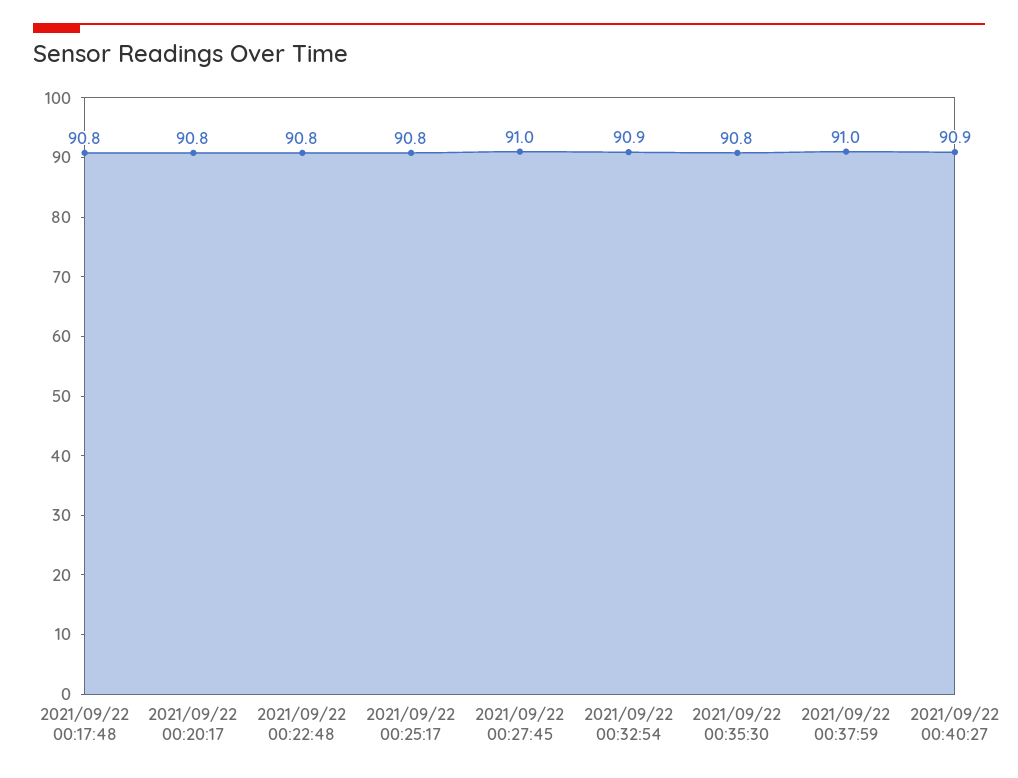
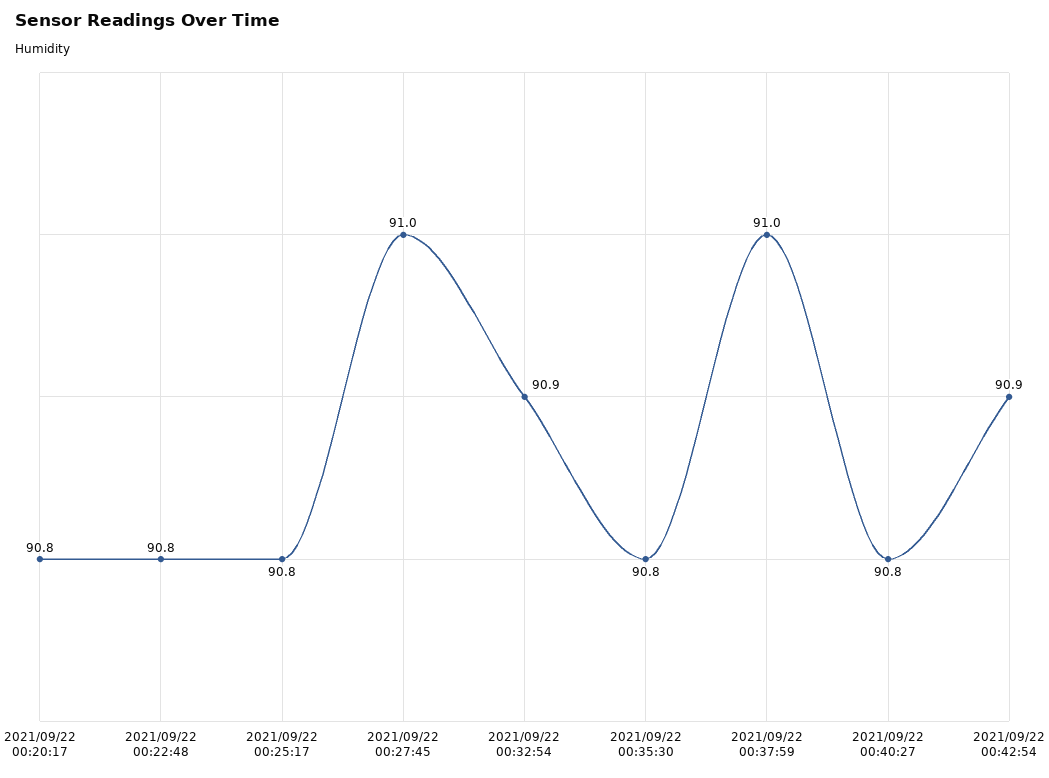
2021/09/22 00:17:48: 90.8 -> none
2021/09/22 00:40:27: 90.9 -> 90.8
2021/09/22 00:42:54: none -> 90.9

